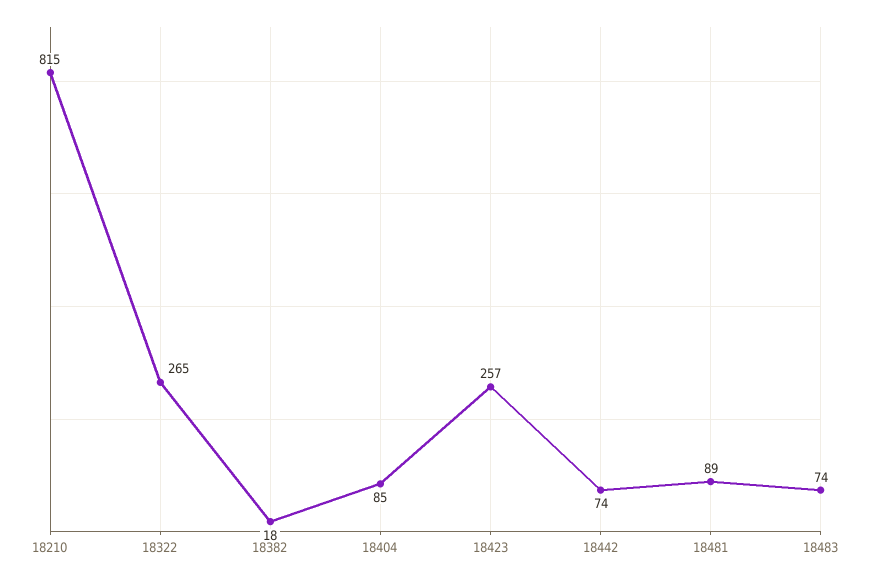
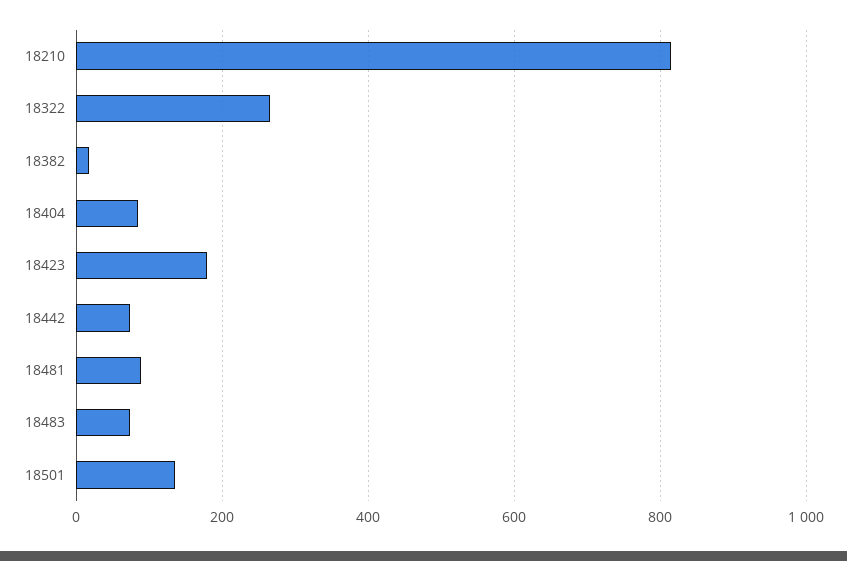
18423: 257 -> 180
18501: none -> 140

